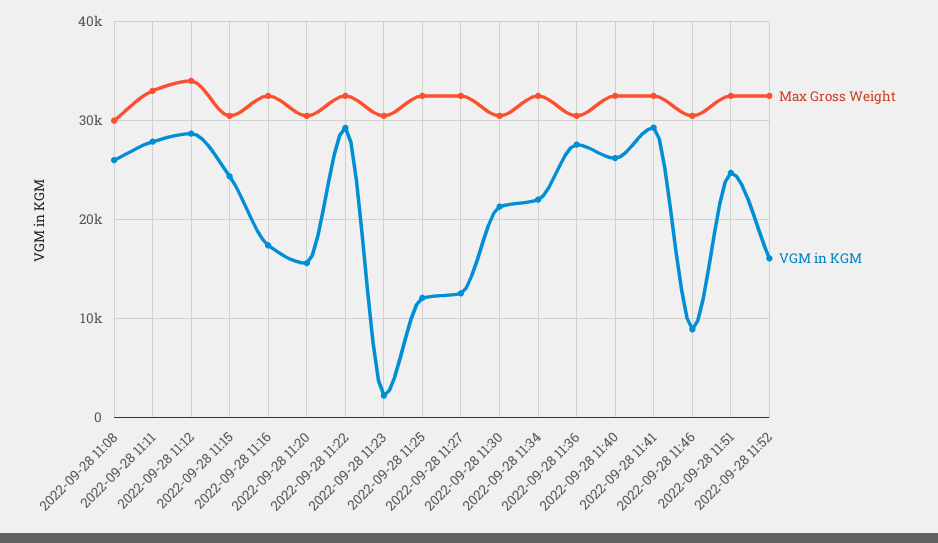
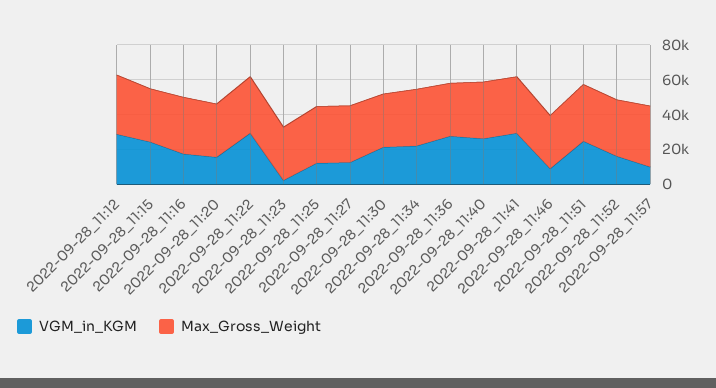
Max Gross Weight, 2022-09-28 11:08: 30000 -> none
VGM in KGM, 2022-09-28 11:08: 26000 -> none
Max Gross Weight, 2022-09-28 11:11: 33000 -> none
VGM in KGM, 2022-09-28 11:11: 28000 -> none
VGM in KGM, 2022-09-28_11:57: none -> 10000
Max Gross Weight, 2022-09-28_11:57: none -> 35000

